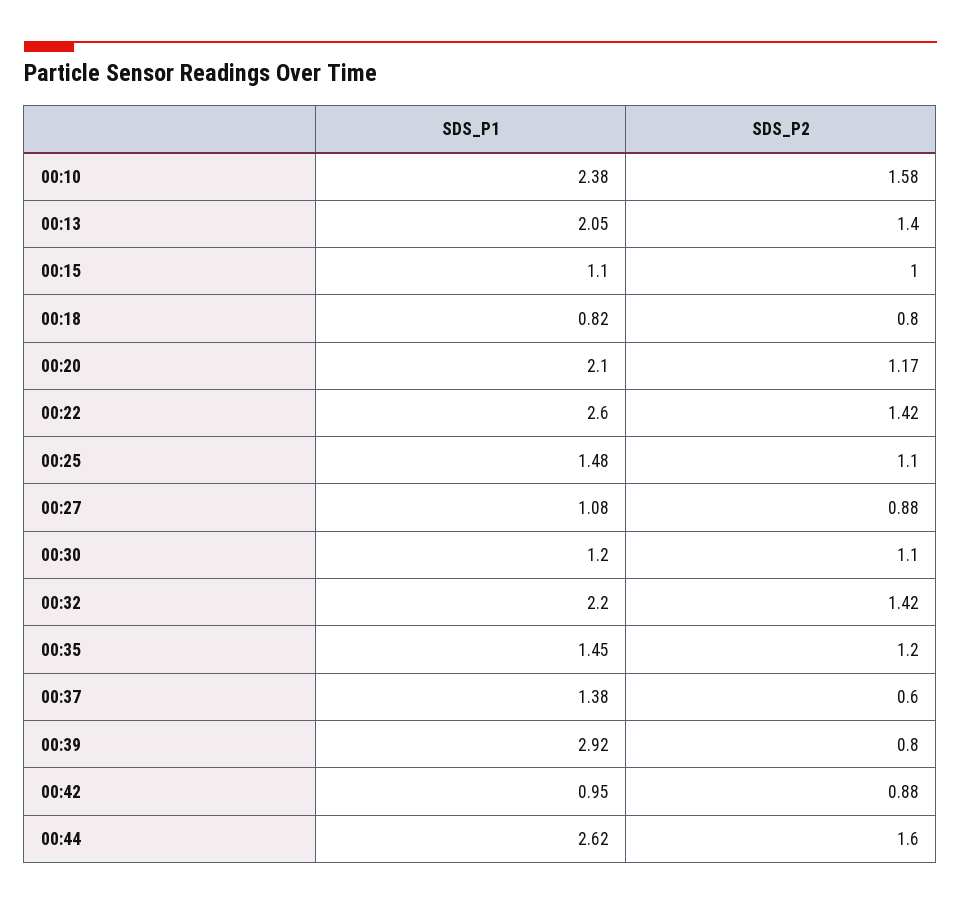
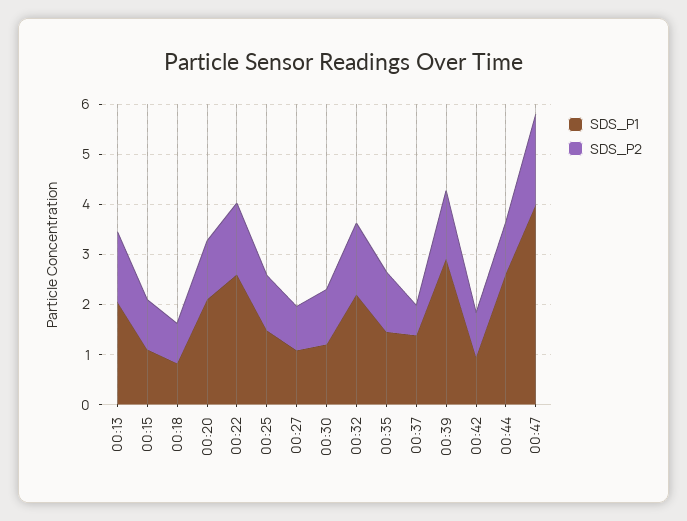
SDS_P1, 00:10: 2.38 -> none
SDS_P2, 00:10: 1.58 -> none
SDS_P2, 00:39: 0.8 -> 1.4
SDS_P2, 00:44: 1.6 -> 1
SDS_P1, 00:47: none -> 4
SDS_P2, 00:47: none -> 1.8

